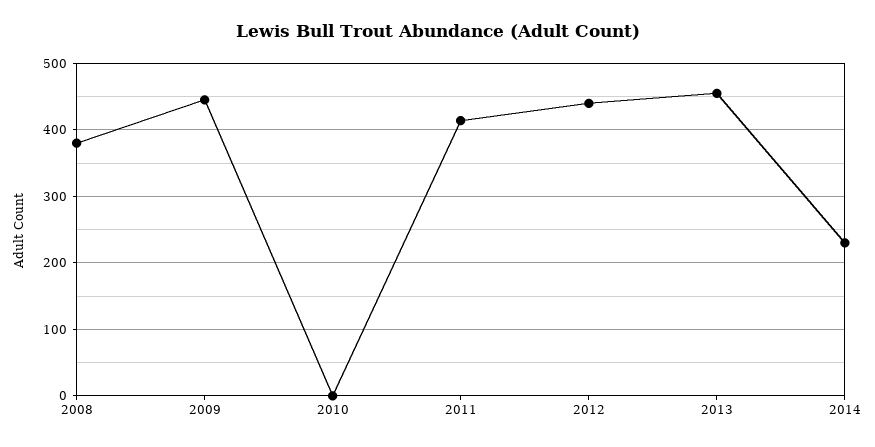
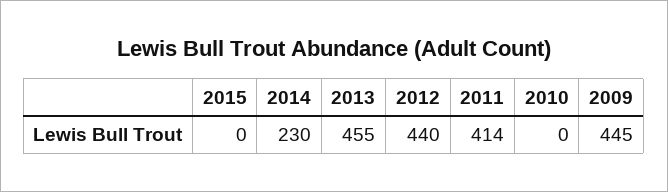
2008: 380 -> none
2015: none -> 0

